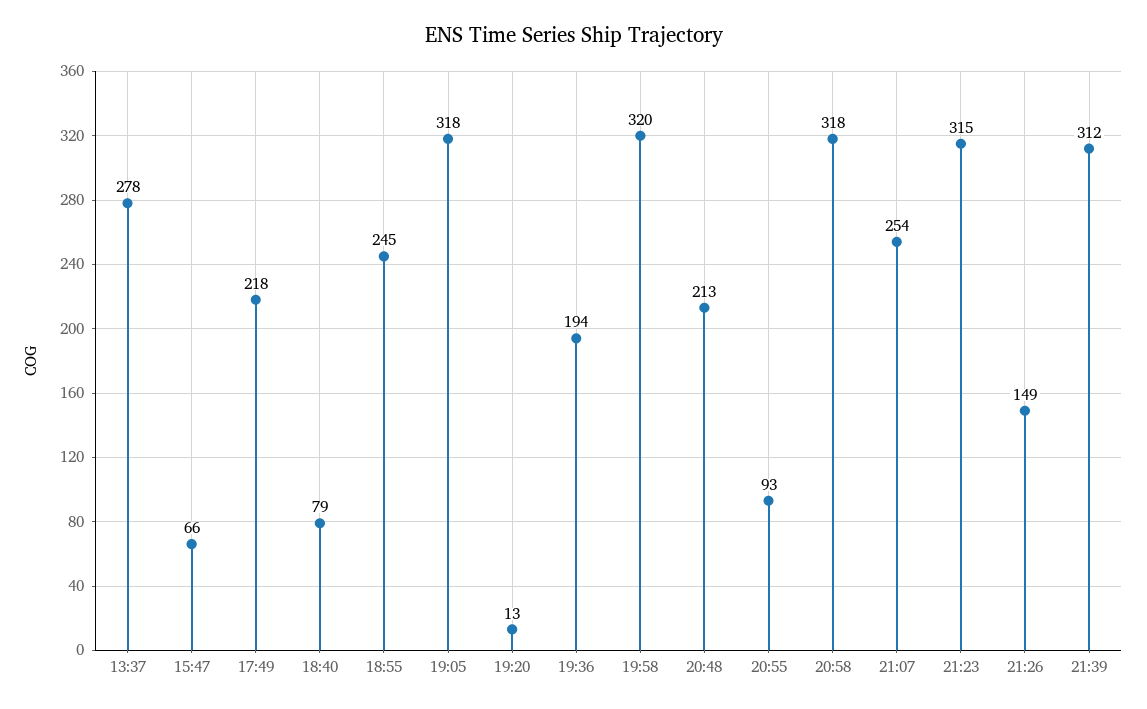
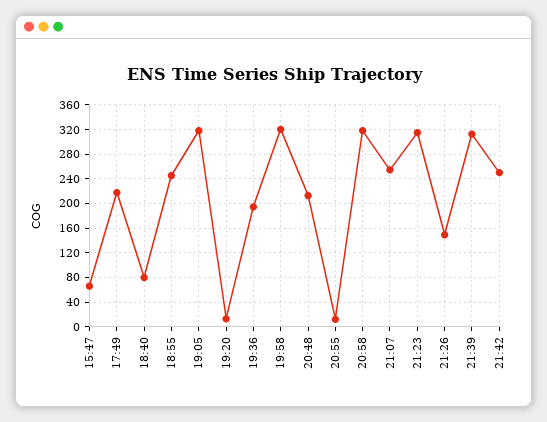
13:37: 278 -> none
20:55: 93 -> 10
21:42: none -> 250

